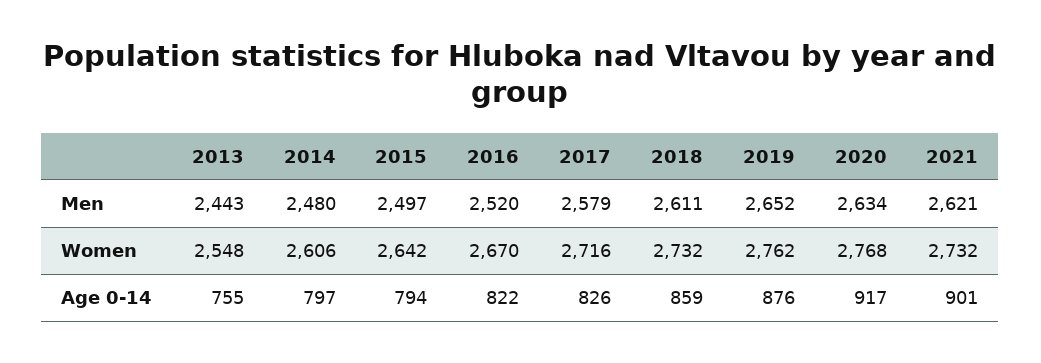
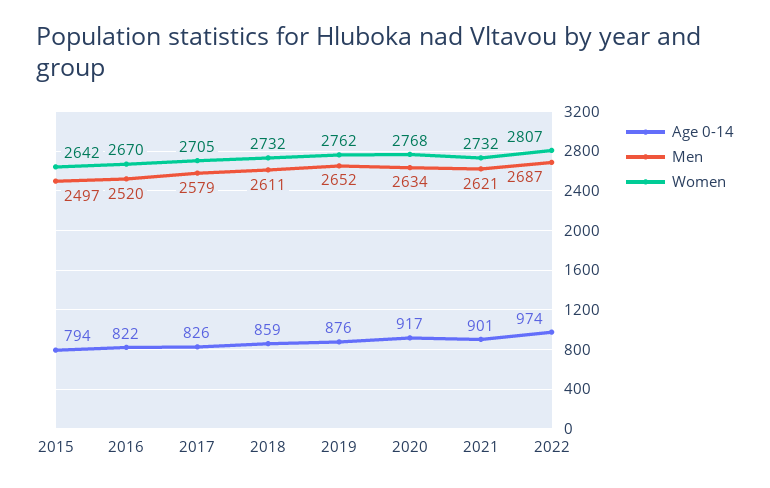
Men, 2013: 2443 -> none
Men, 2014: 2480 -> none
Women, 2013: 2548 -> none
Women, 2014: 2606 -> none
Women, 2017: 2716 -> 2705
Age 0-14, 2013: 755 -> none
Age 0-14, 2014: 797 -> none
Age 0-14, 2022: none -> 974
Men, 2022: none -> 2687
Women, 2022: none -> 2807

